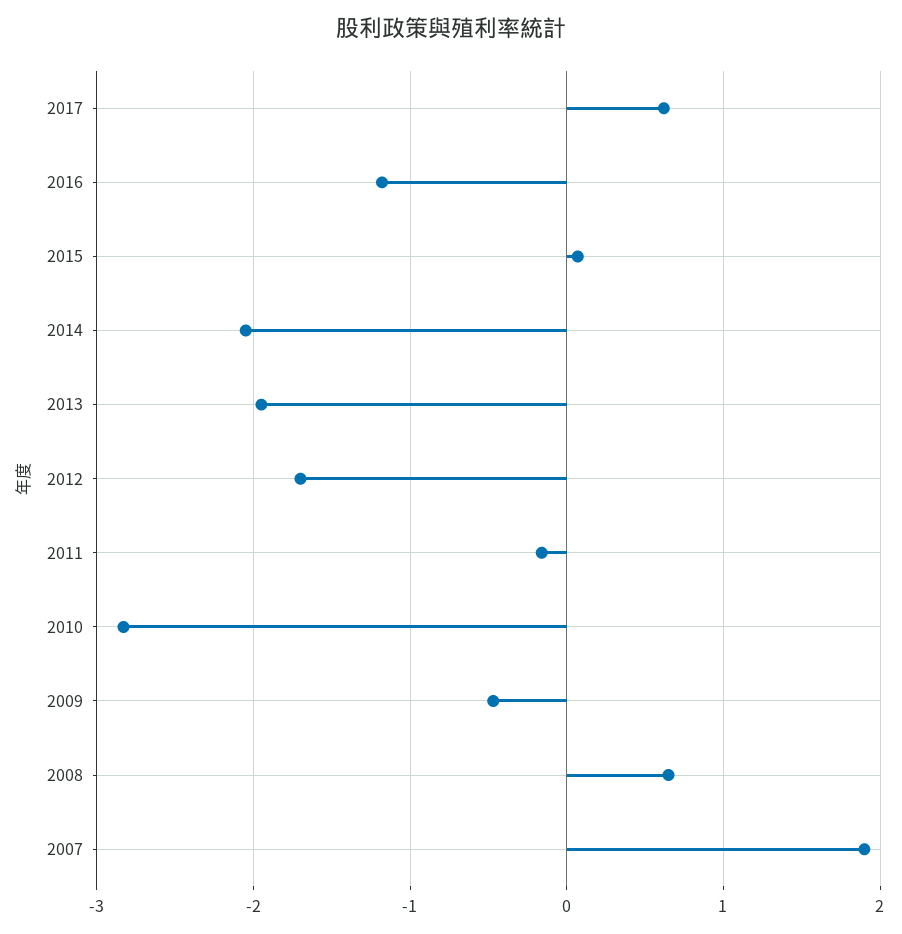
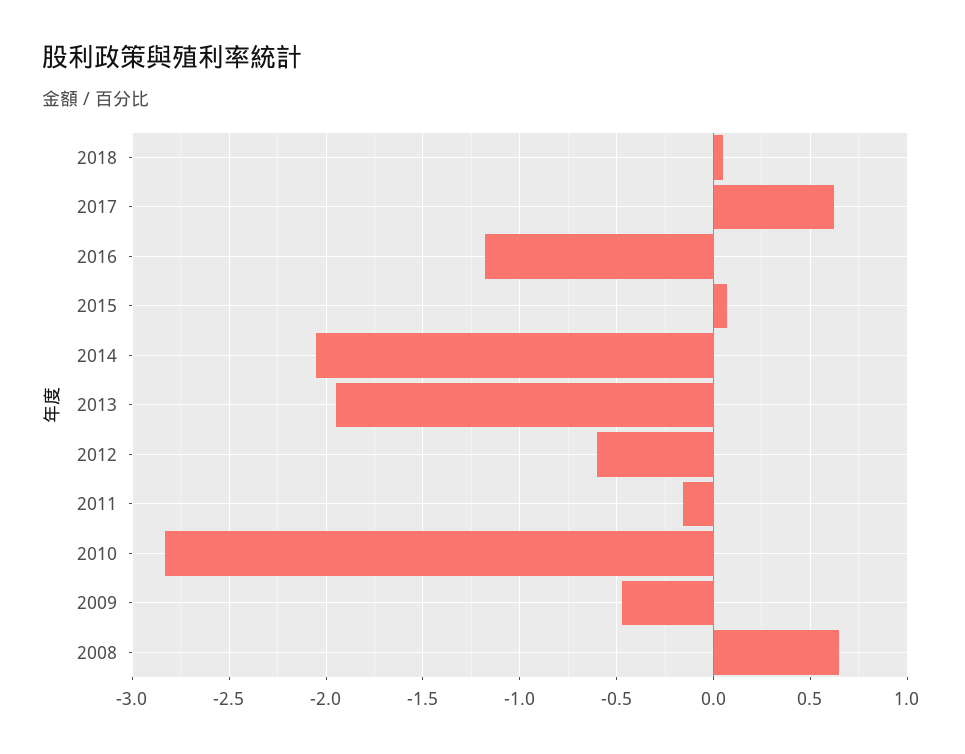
2012: -1.7 -> -0.6
2007: 1.9 -> none
2018: none -> 0.05

